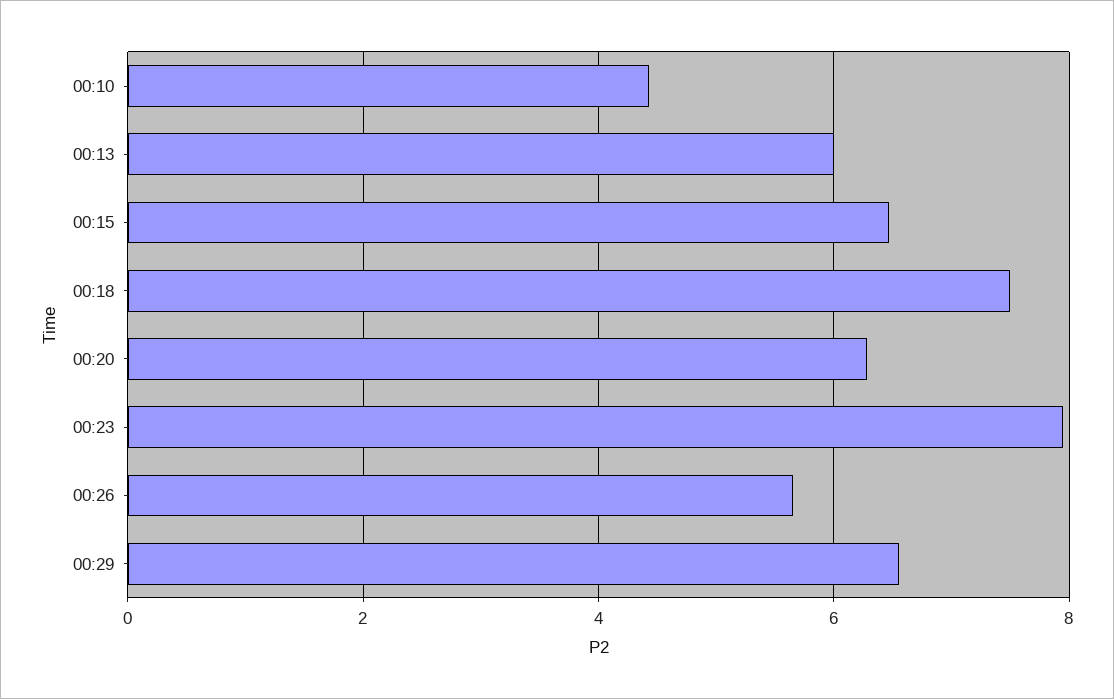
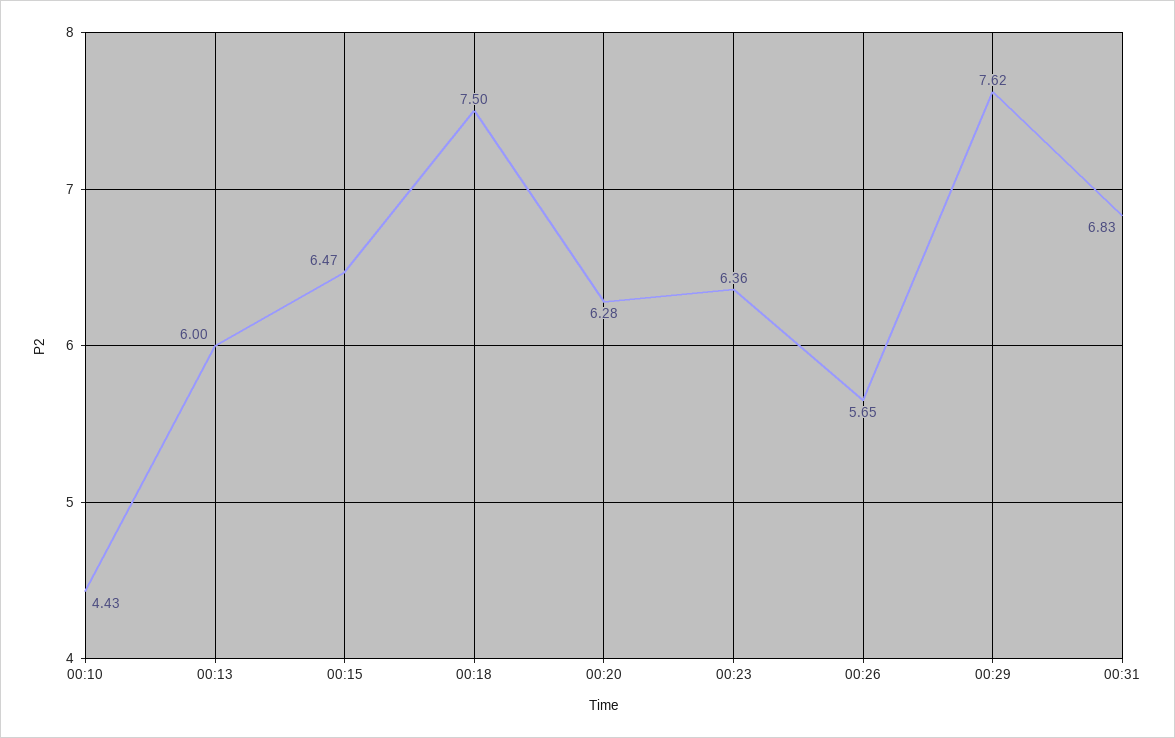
00:23: 8 -> 6.36
00:29: 6.6 -> 7.62
00:31: none -> 6.83

